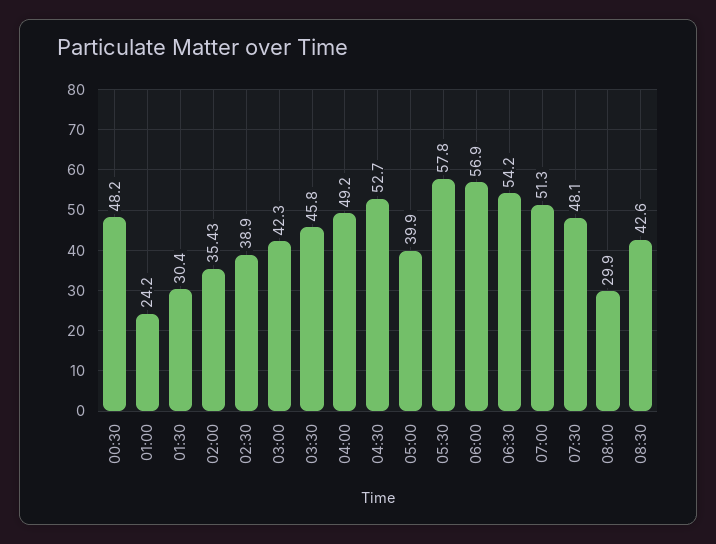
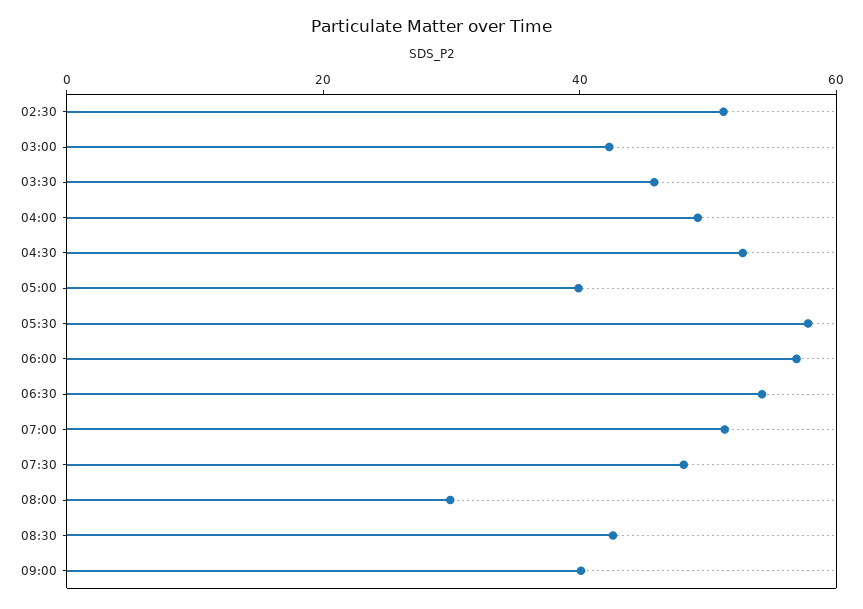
00:30: 48.2 -> none
01:00: 24.2 -> none
01:30: 30.4 -> none
02:00: 35.43 -> none
02:30: 38.9 -> 50
09:00: none -> 40

